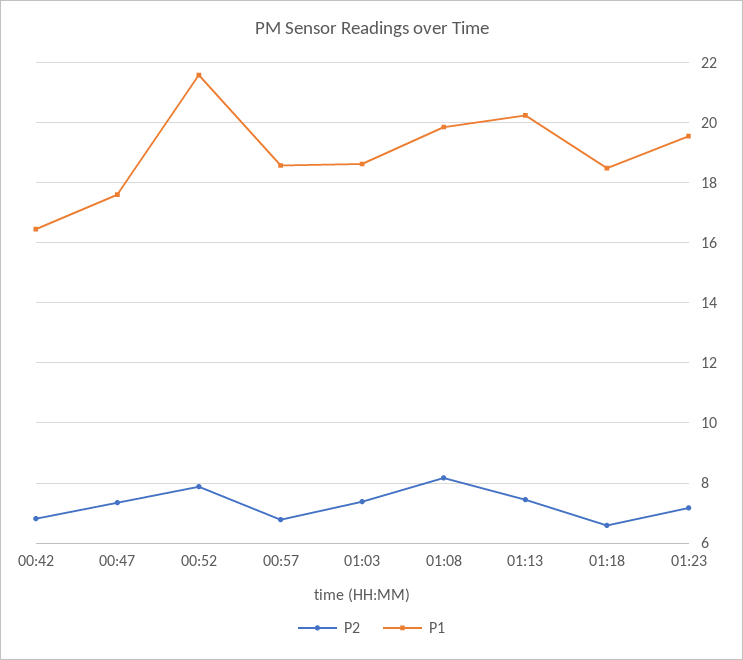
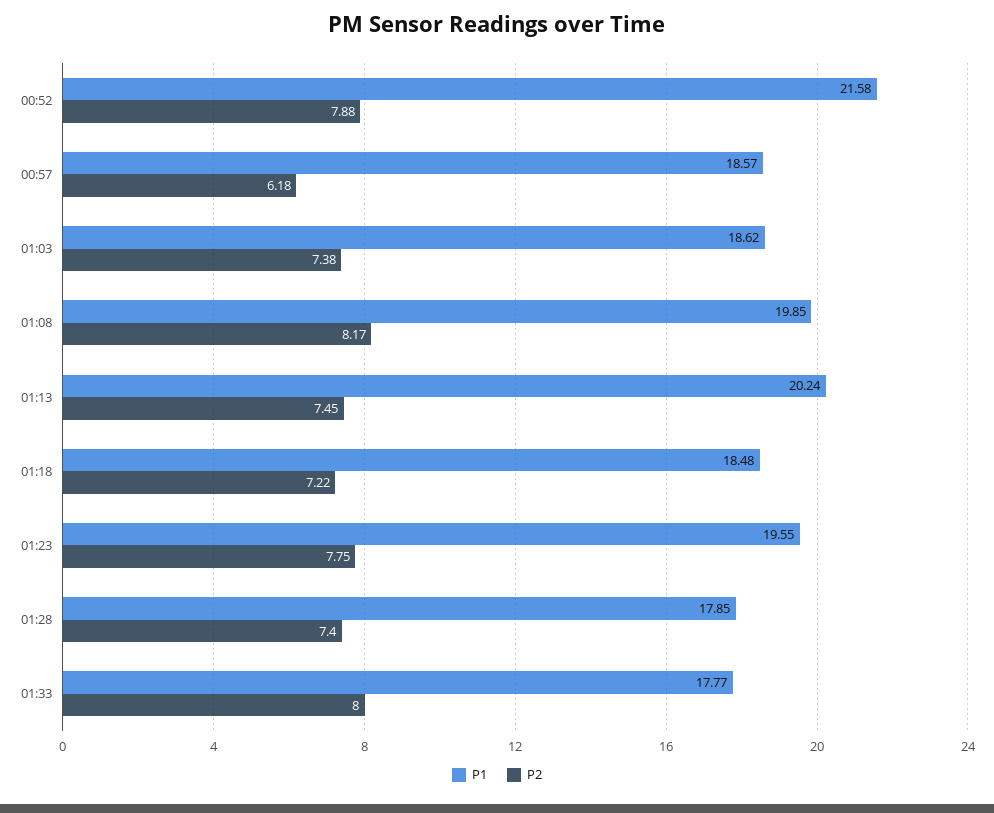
P2, 00:42: 6.8 -> none
P1, 00:42: 16.4 -> none
P2, 00:47: 7.4 -> none
P1, 00:47: 17.6 -> none
P2, 00:57: 6.8 -> 6.18
P2, 01:18: 6.6 -> 7.22
P2, 01:23: 7.2 -> 7.75
P1, 01:28: none -> 17.85
P2, 01:28: none -> 7.4
P1, 01:33: none -> 17.77
P2, 01:33: none -> 8

